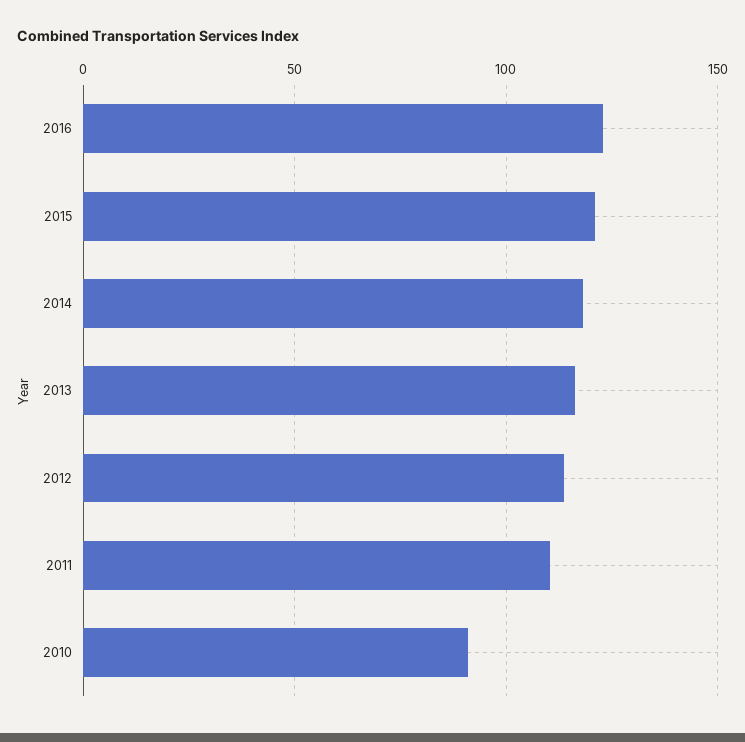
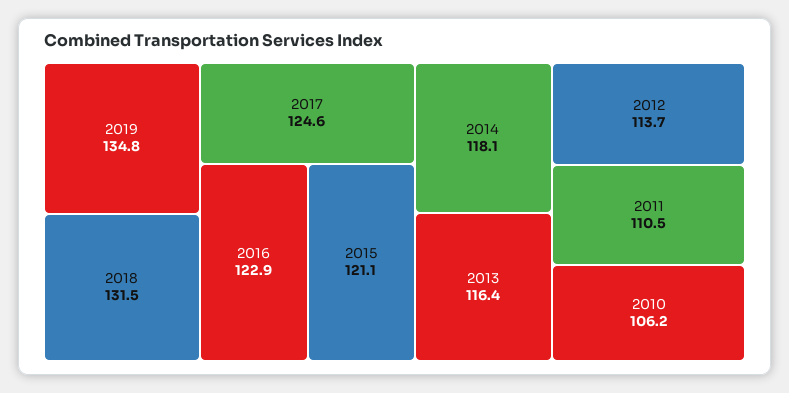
2010: 90 -> 106.2
2019: none -> 134.8
2018: none -> 131.5
2017: none -> 124.6

